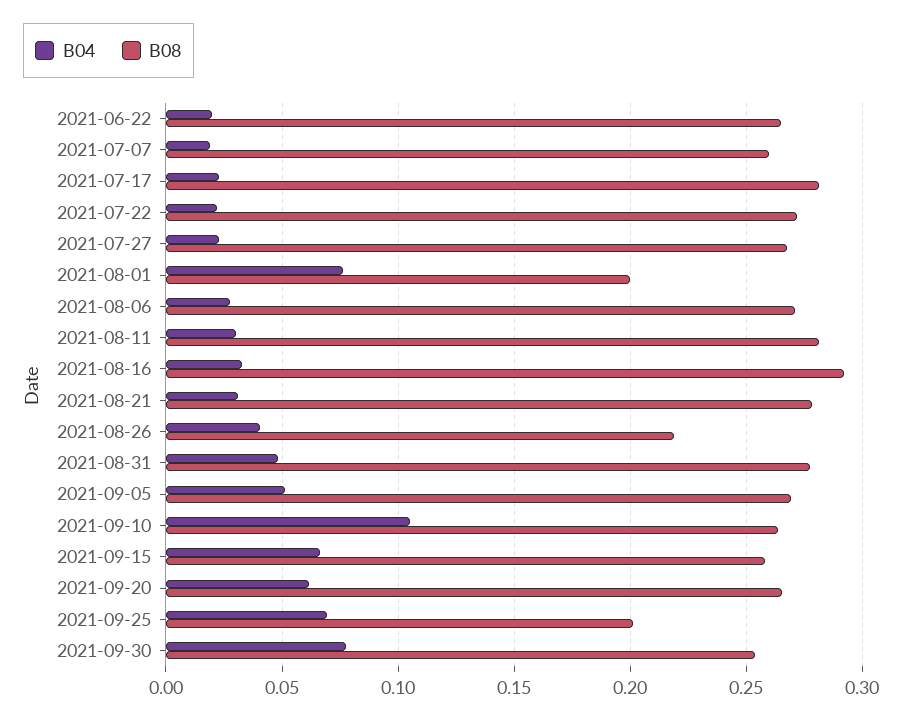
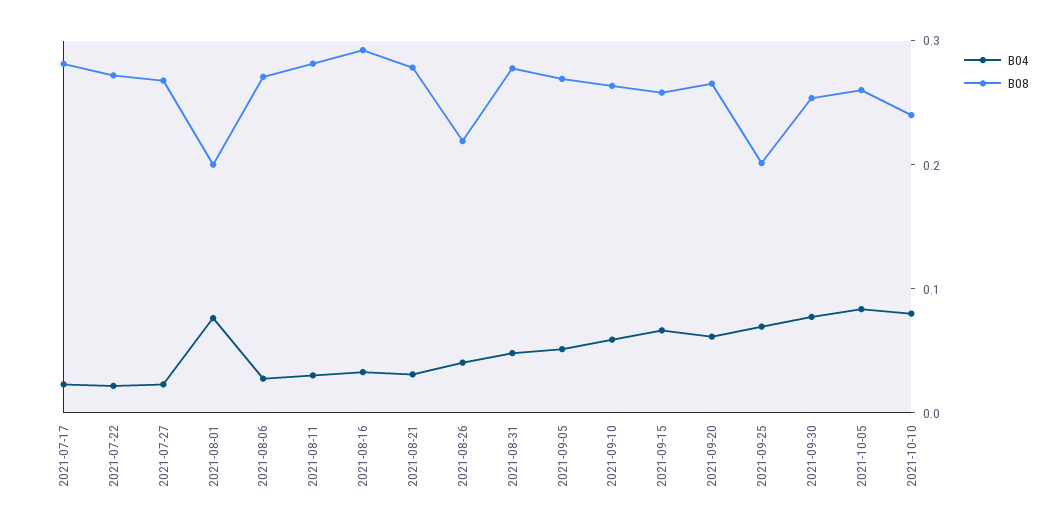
B04, 2021-06-22: 0.02 -> none
B08, 2021-06-22: 0.265 -> none
B04, 2021-07-07: 0.02 -> none
B08, 2021-07-07: 0.26 -> none
B04, 2021-09-10: 0.105 -> 0.06
B04, 2021-10-05: none -> 0.08
B08, 2021-10-05: none -> 0.26
B04, 2021-10-10: none -> 0.08
B08, 2021-10-10: none -> 0.24

